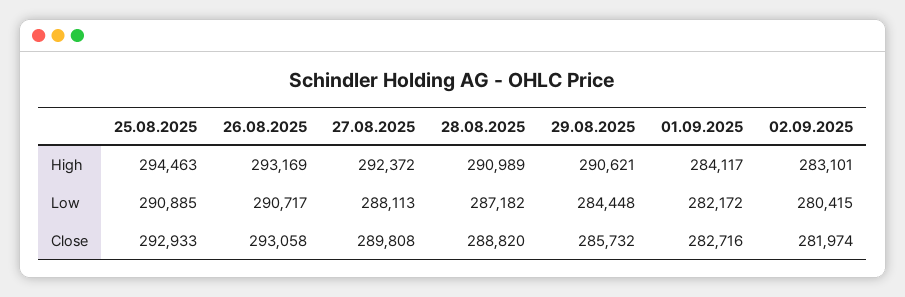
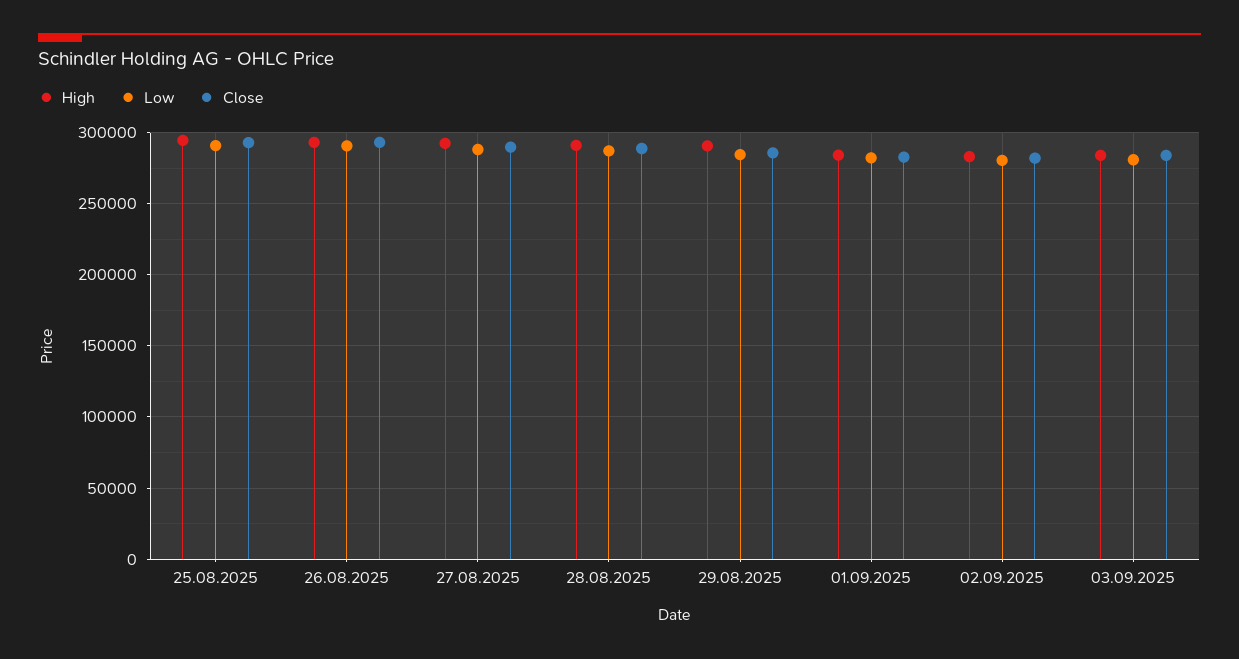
High, 03.09.2025: none -> 285000
Low, 03.09.2025: none -> 280000
Close, 03.09.2025: none -> 285000

